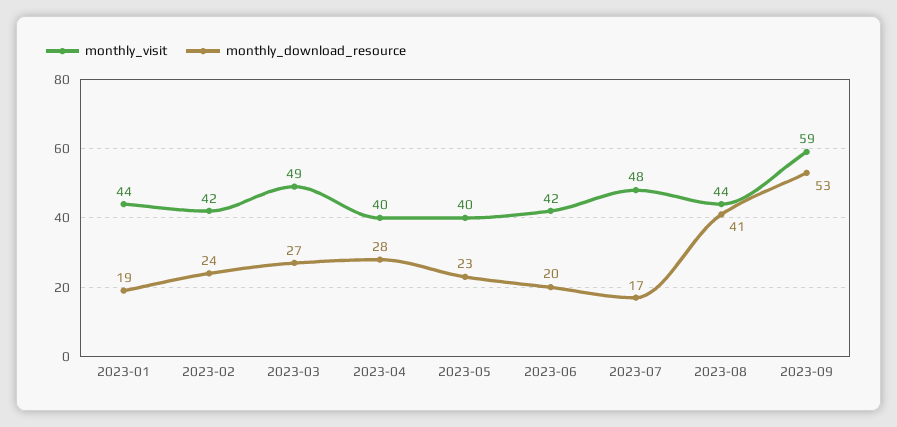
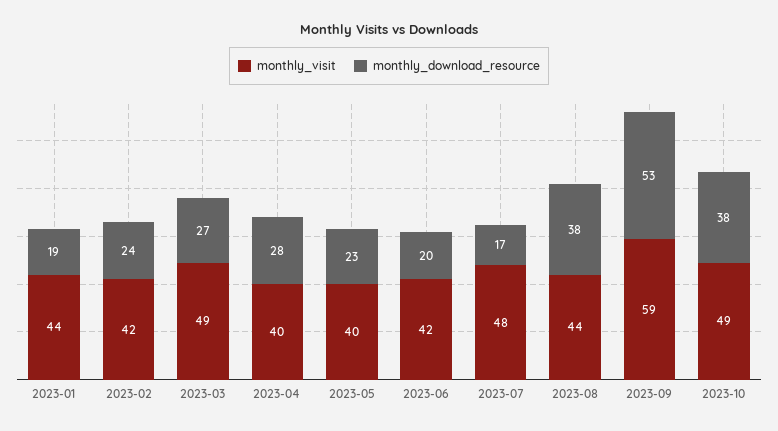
monthly_download_resource, 2023-08: 41 -> 38
monthly_visit, 2023-10: none -> 49
monthly_download_resource, 2023-10: none -> 38

